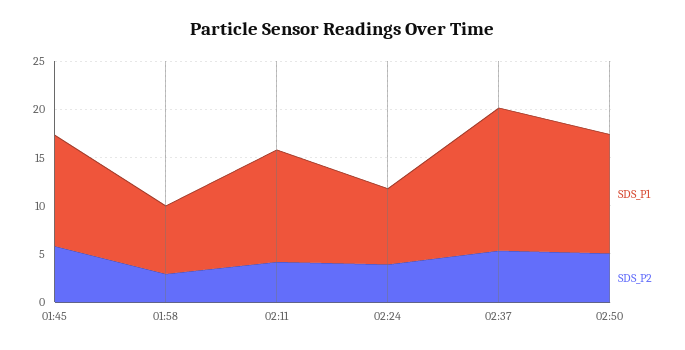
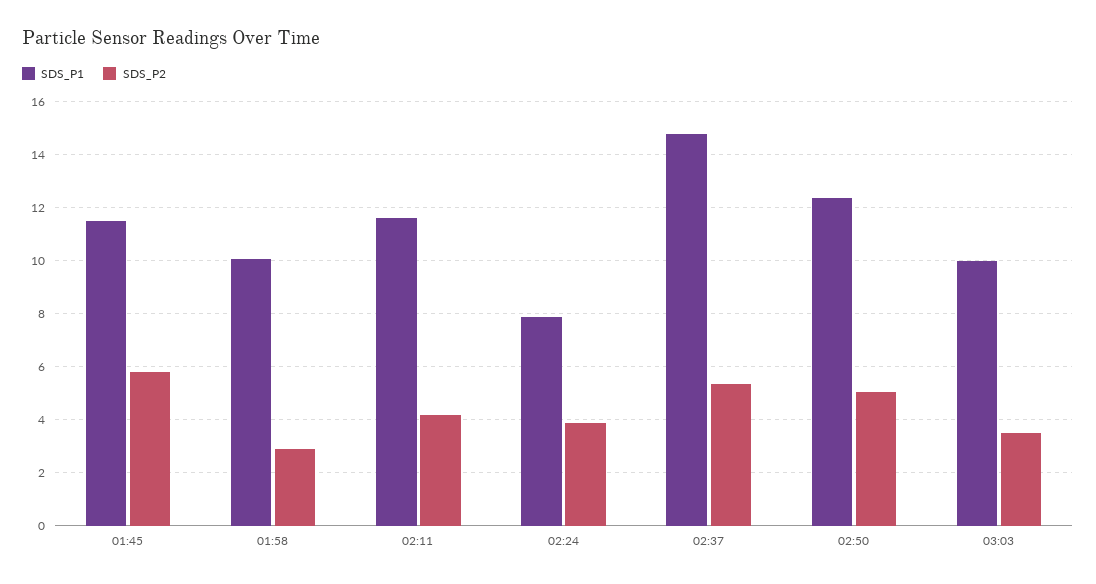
SDS_P1, 01:58: 7 -> 10
SDS_P1, 03:03: none -> 10
SDS_P2, 03:03: none -> 3.5

